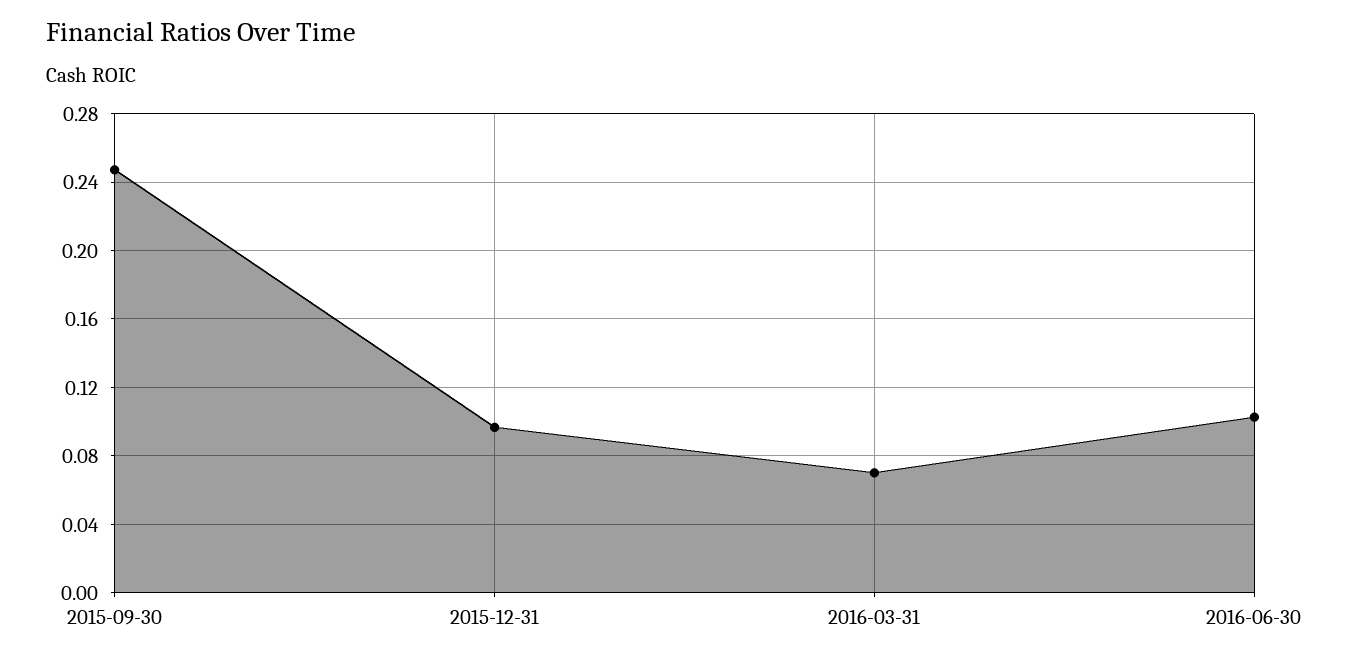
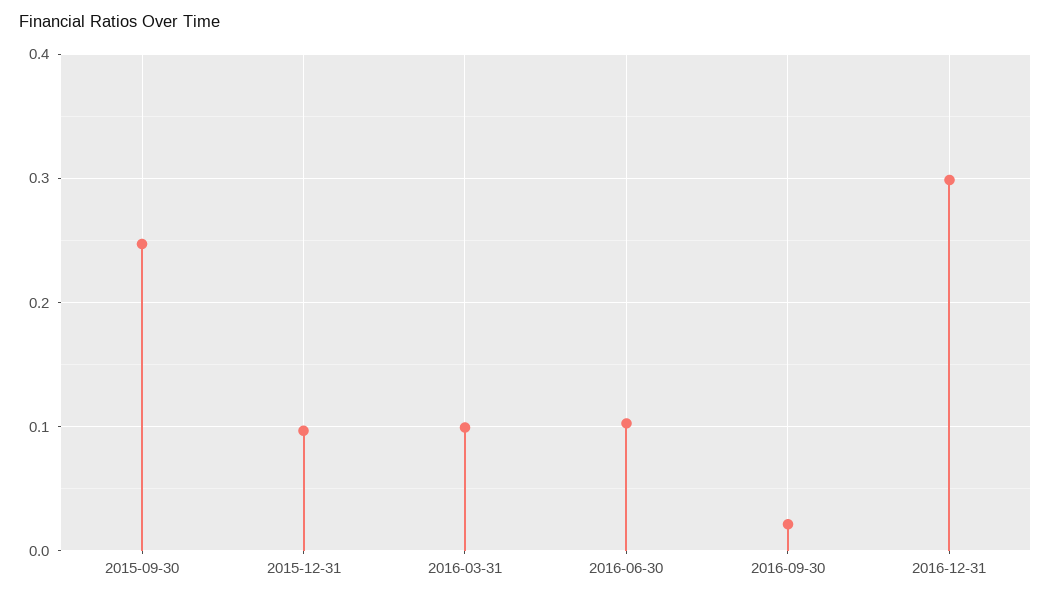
2016-03-31: 0.07 -> 0.1
2016-09-30: none -> 0.02
2016-12-31: none -> 0.3

